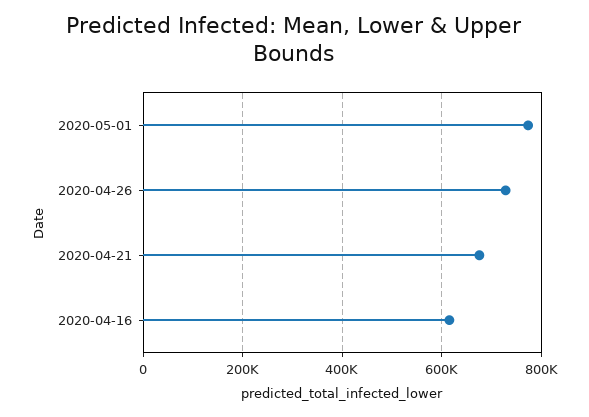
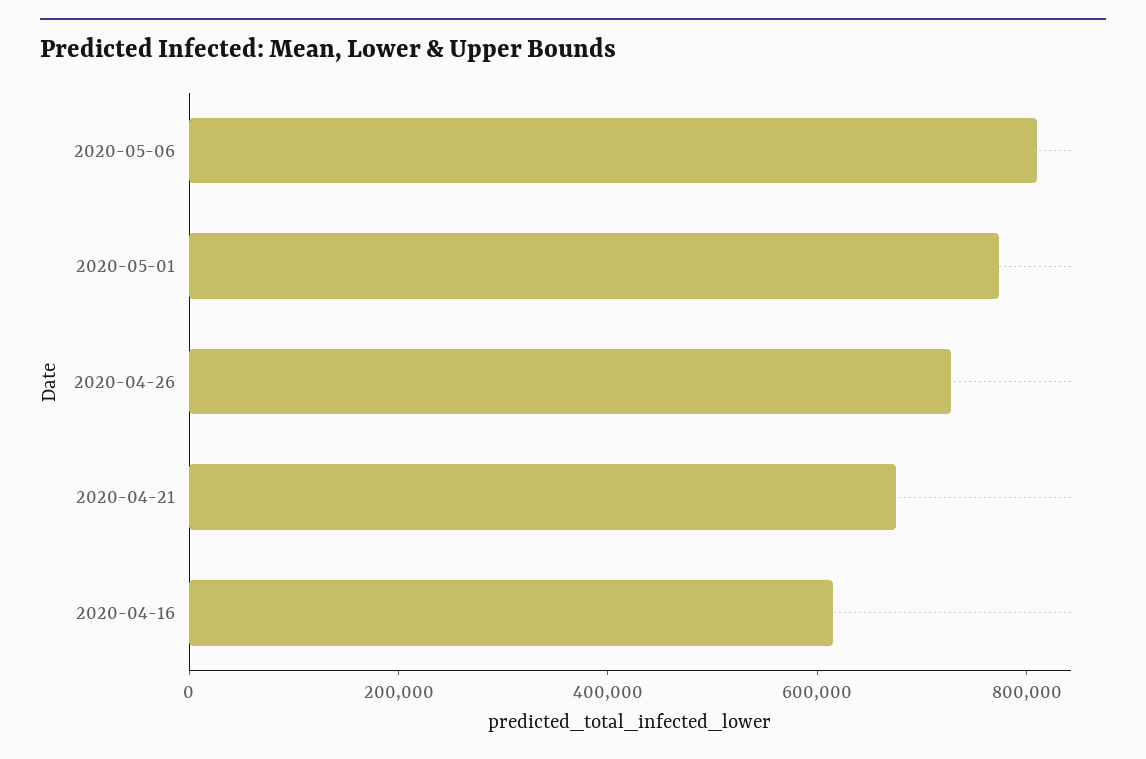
2020-05-06: none -> 800000

